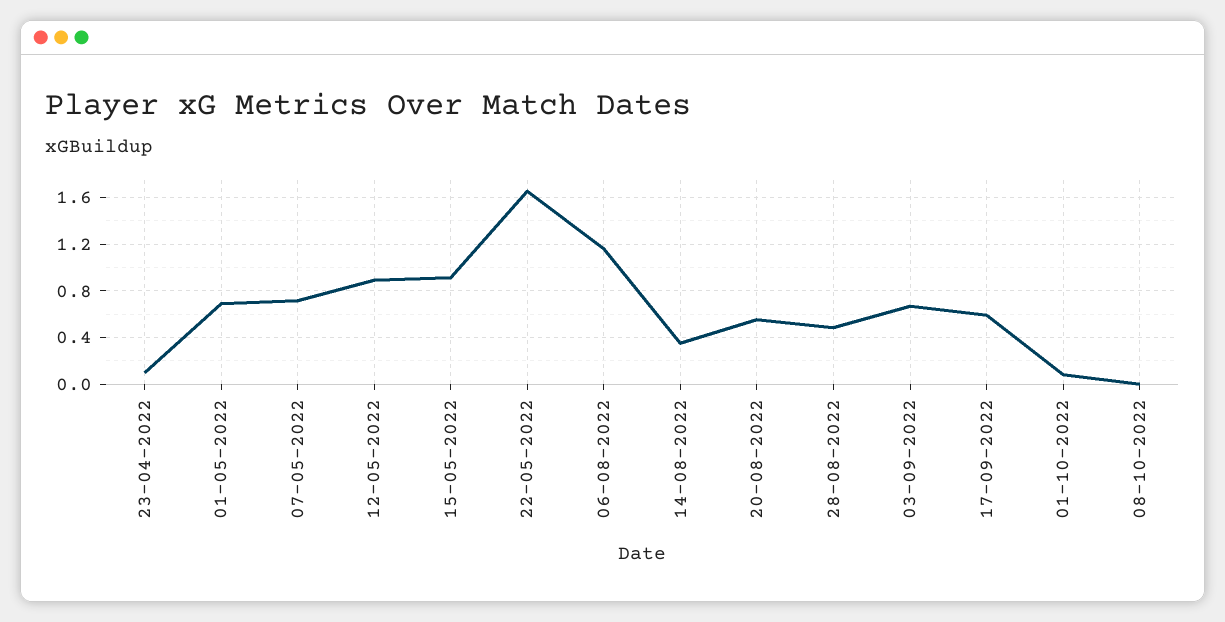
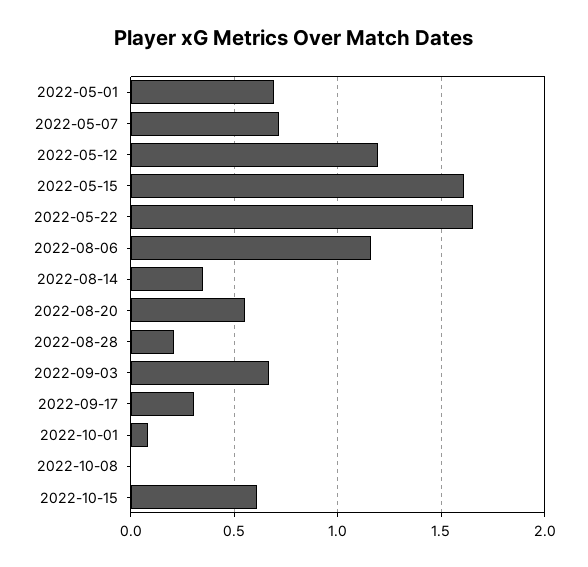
23-04-2022: 0.1 -> none
12-05-2022: 0.9 -> 1.2
15-05-2022: 0.9 -> 1.6
28-08-2022: 0.5 -> 0.2
17-09-2022: 0.6 -> 0.3
2022-10-15: none -> 0.6

